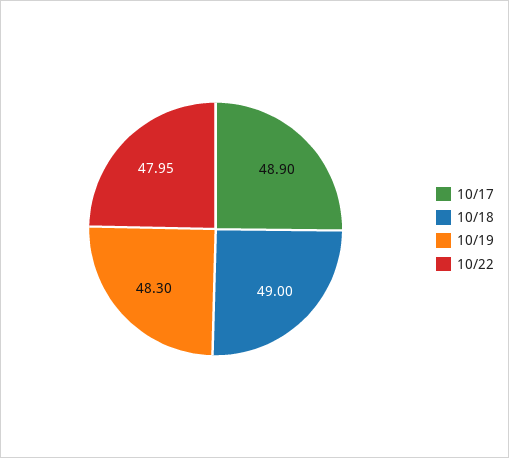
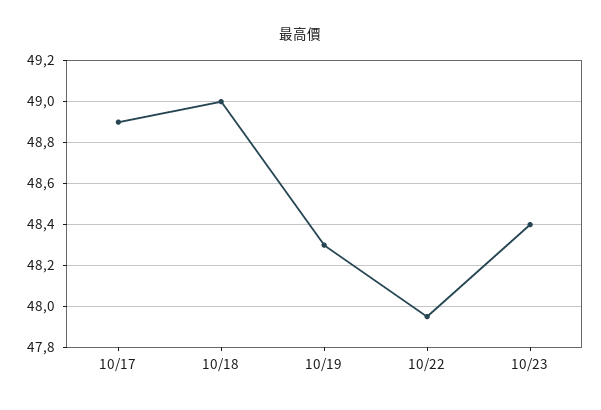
10/23: none -> 48.4

